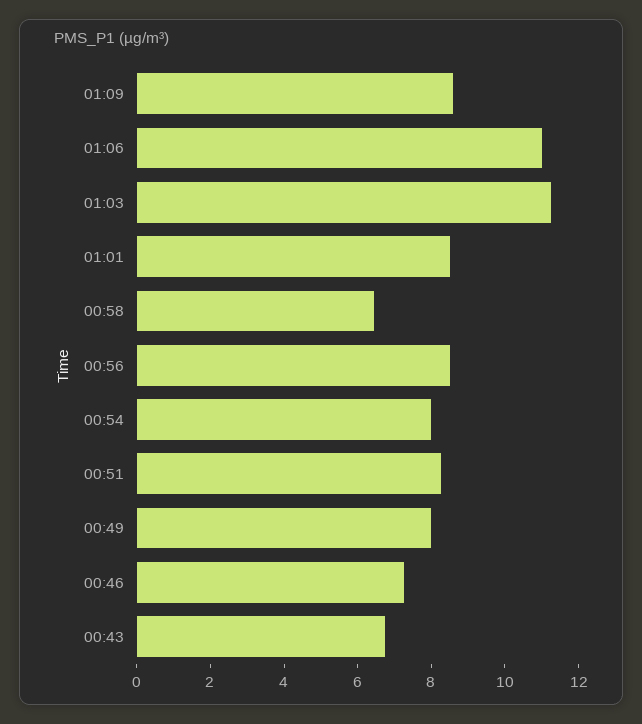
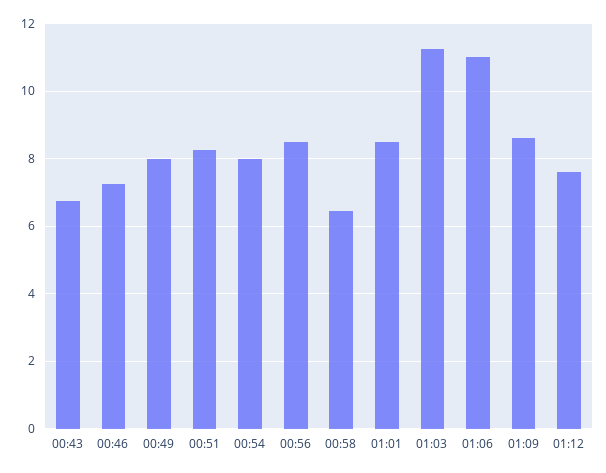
01:12: none -> 7.6

